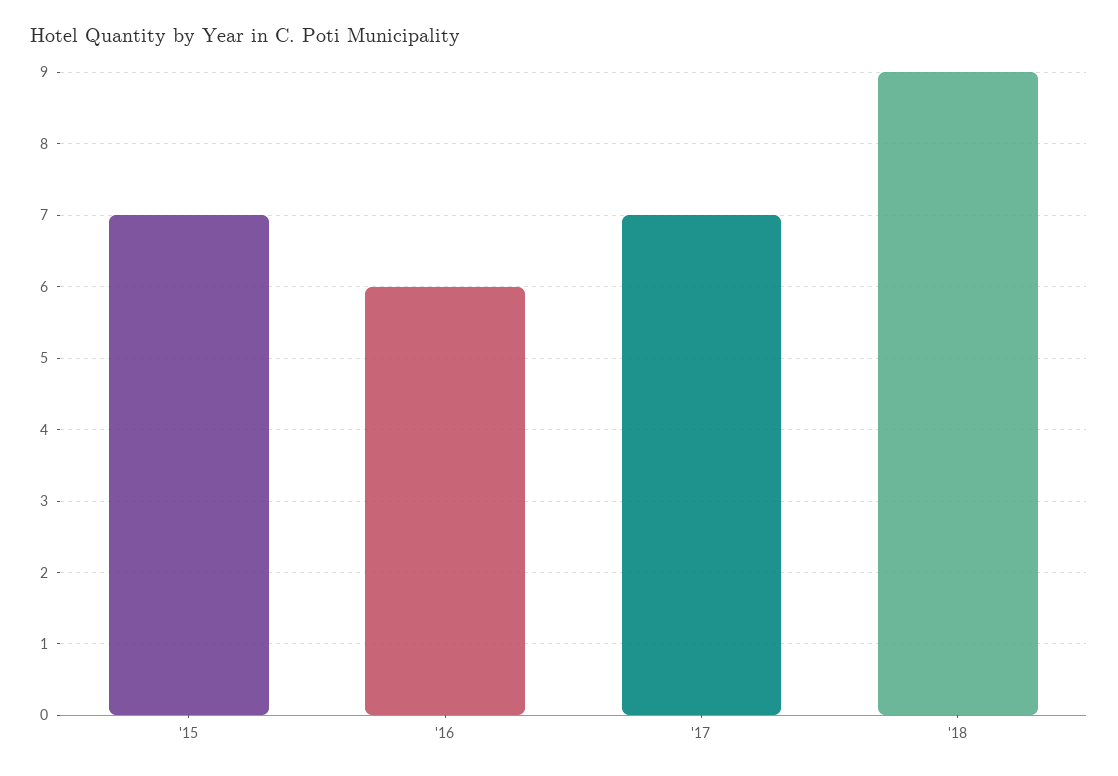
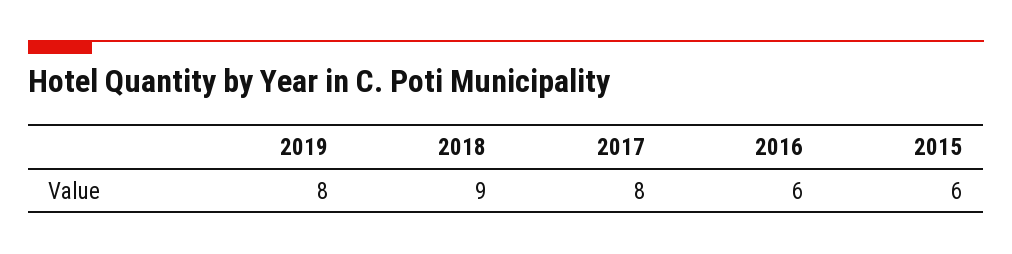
'15: 7 -> 6
'17: 7 -> 8
2019: none -> 8

